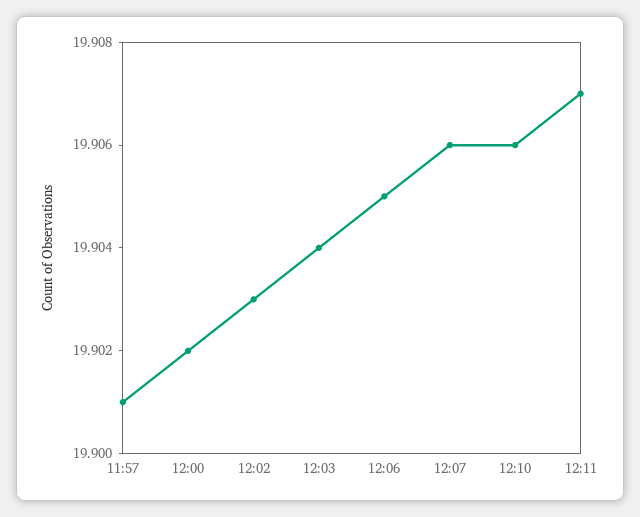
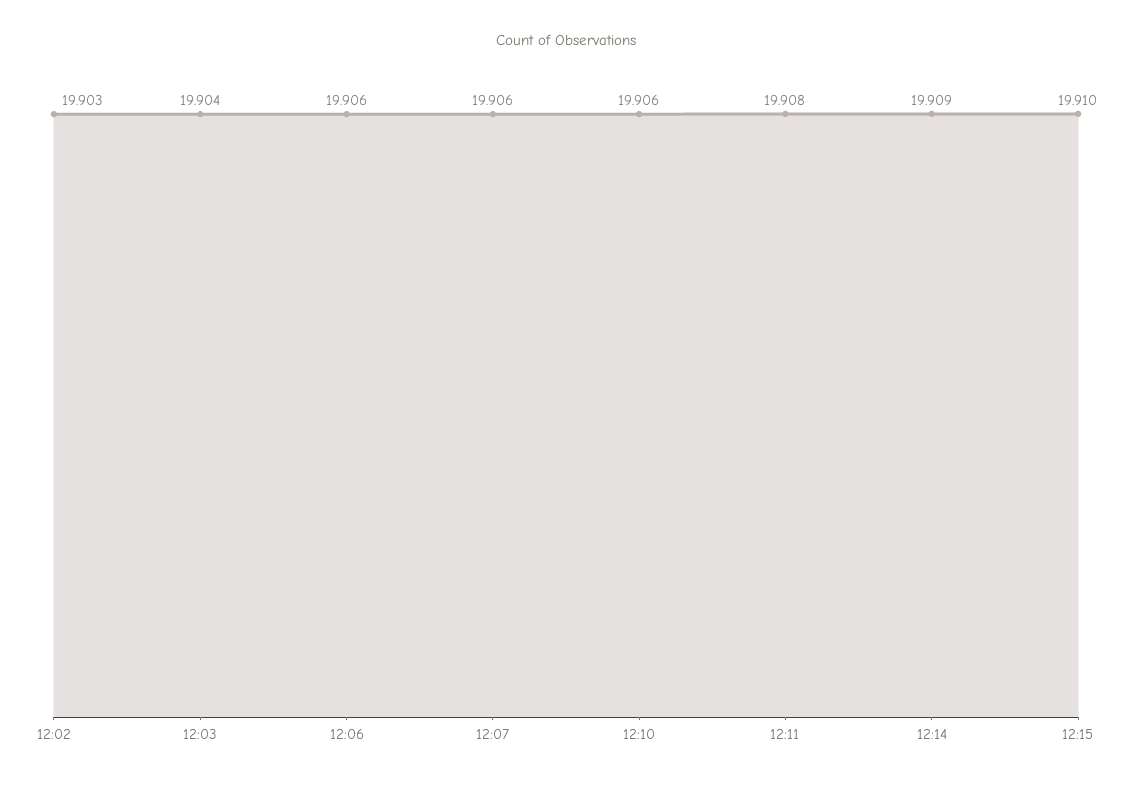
11:57: 19.901 -> none
12:00: 19.902 -> none
12:06: 19.905 -> 19.906
12:11: 19.907 -> 19.908
12:14: none -> 19.909
12:15: none -> 19.91

